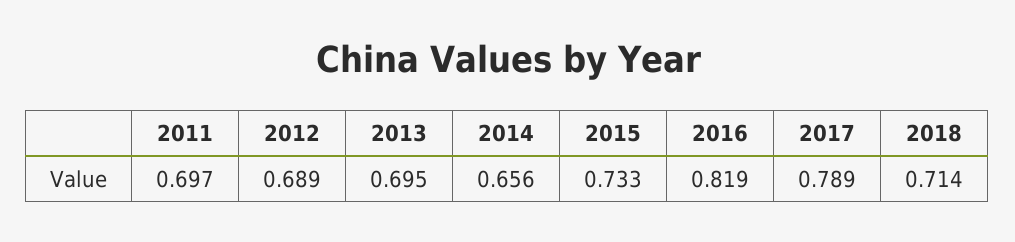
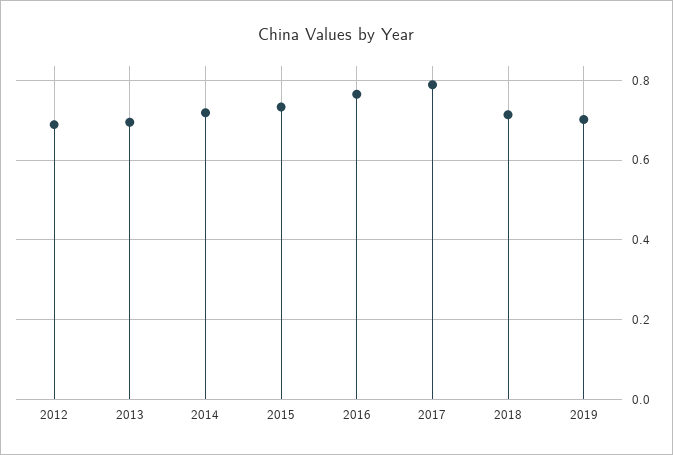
2011: 0.697 -> none
2014: 0.656 -> 0.72
2016: 0.819 -> 0.76
2019: none -> 0.7

